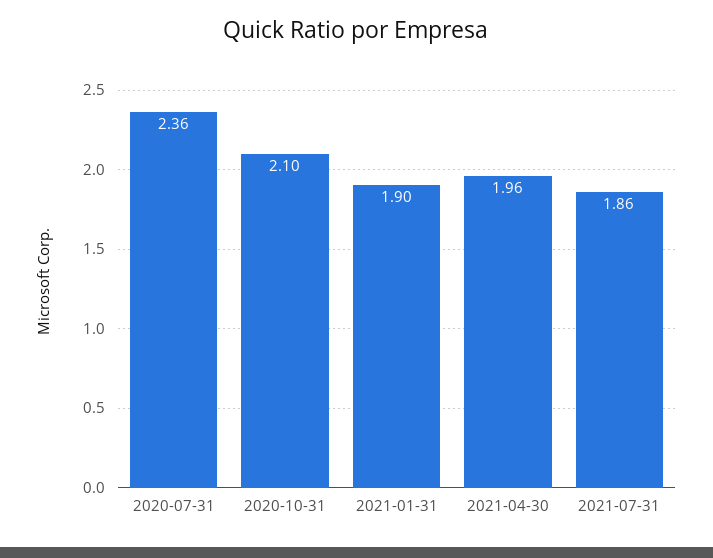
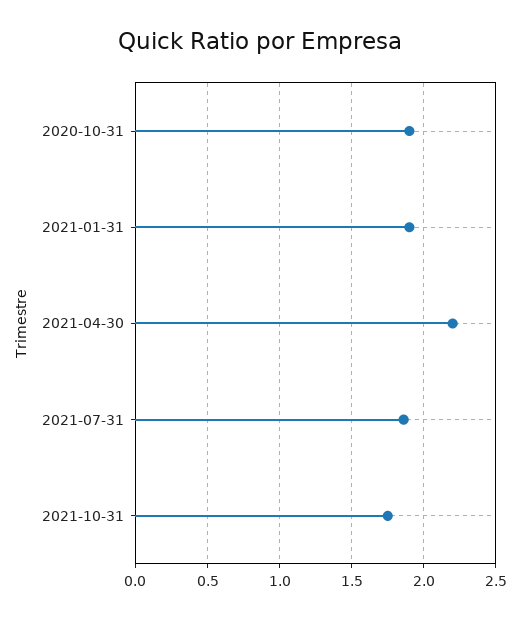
2020-07-31: 2.36 -> none
2020-10-31: 2.1 -> 1.9
2021-04-30: 1.96 -> 2.2
2021-10-31: none -> 1.75

